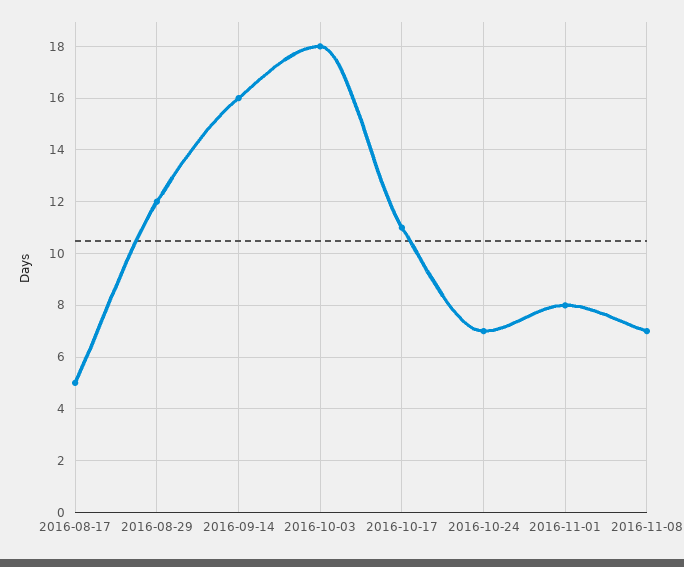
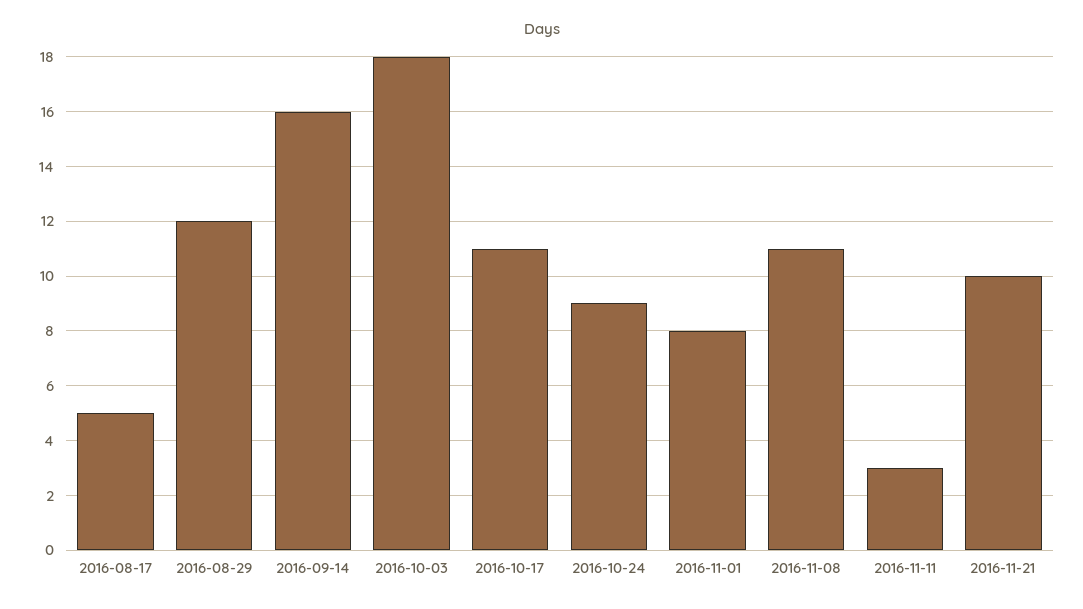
2016-10-24: 7 -> 9
2016-11-08: 7 -> 11
2016-11-11: none -> 3
2016-11-21: none -> 10

